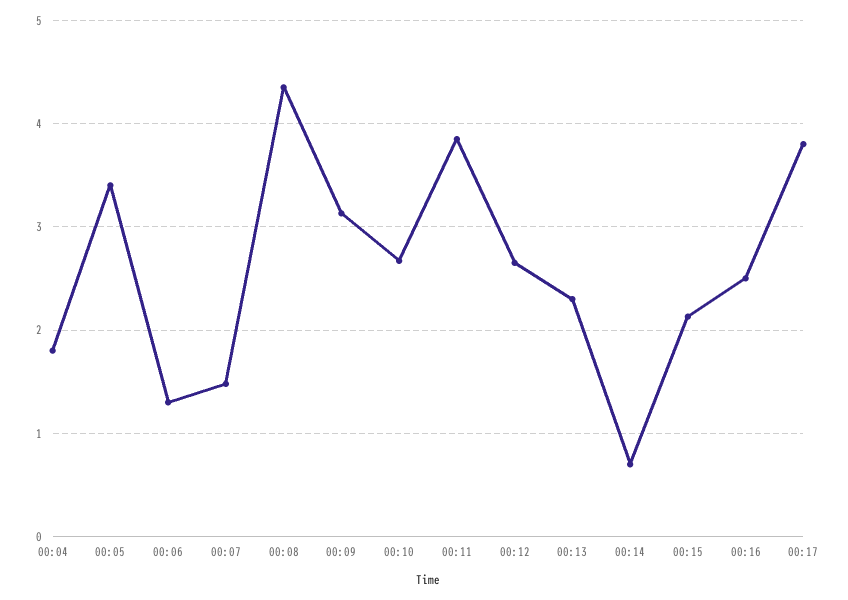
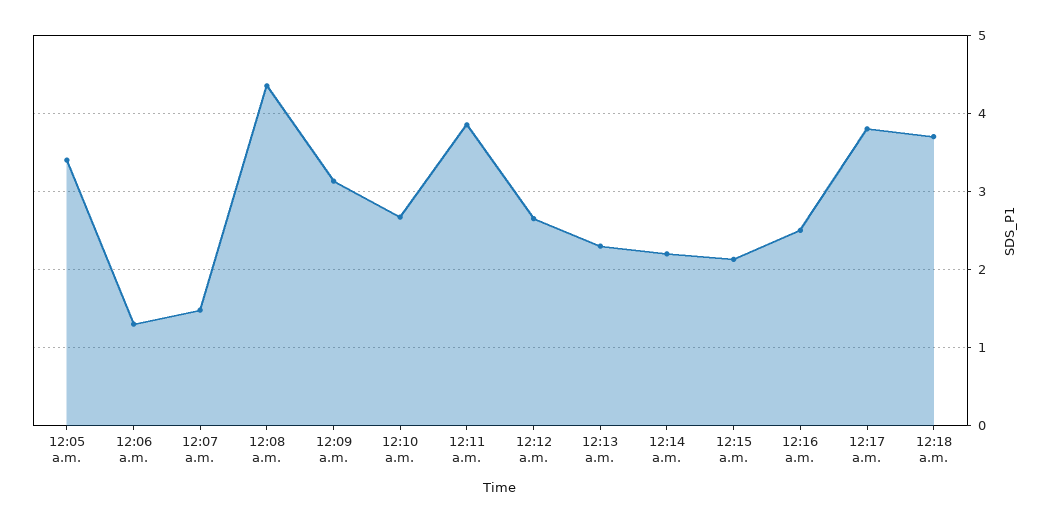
00:04: 1.8 -> none
00:14: 0.7 -> 2.2
12:18 a.m.: none -> 3.7

